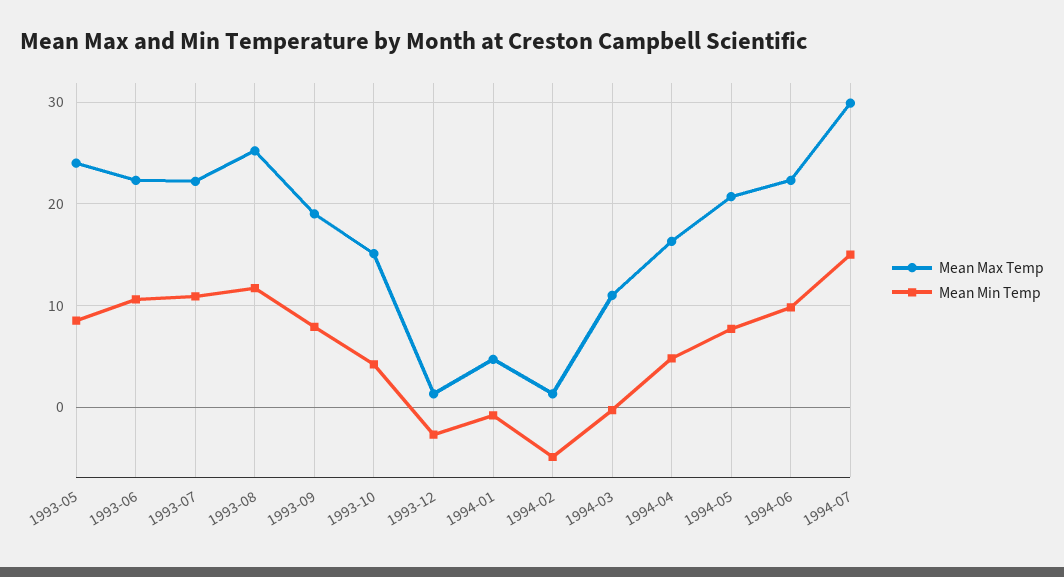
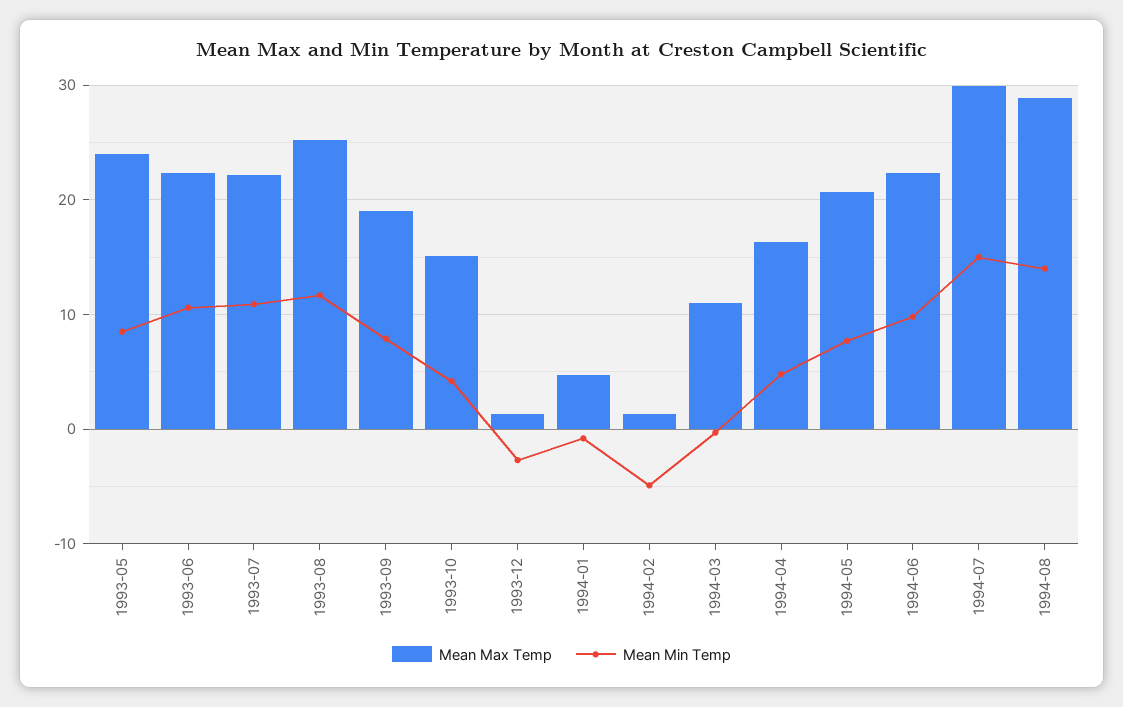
Mean Max Temp, 1994-08: none -> 29
Mean Min Temp, 1994-08: none -> 14

